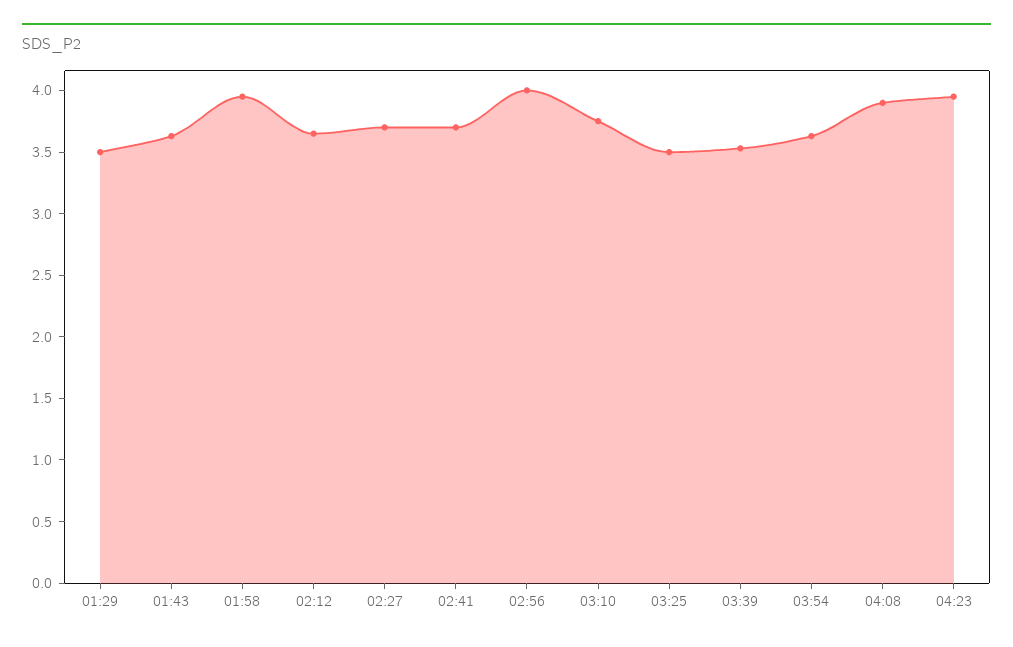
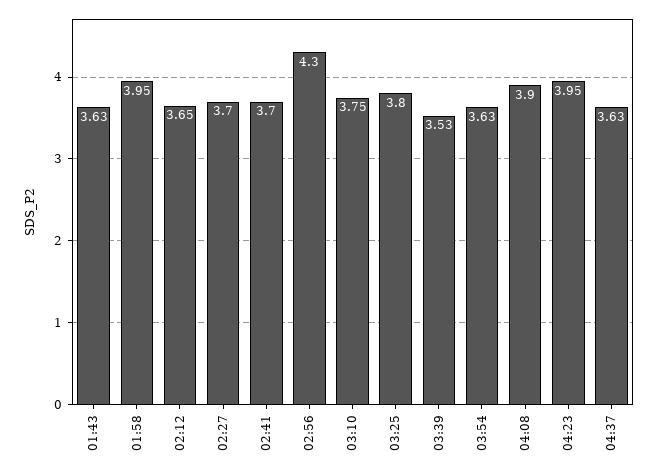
01:29: 3.5 -> none
02:56: 4 -> 4.3
03:25: 3.5 -> 3.8
04:37: none -> 3.63

